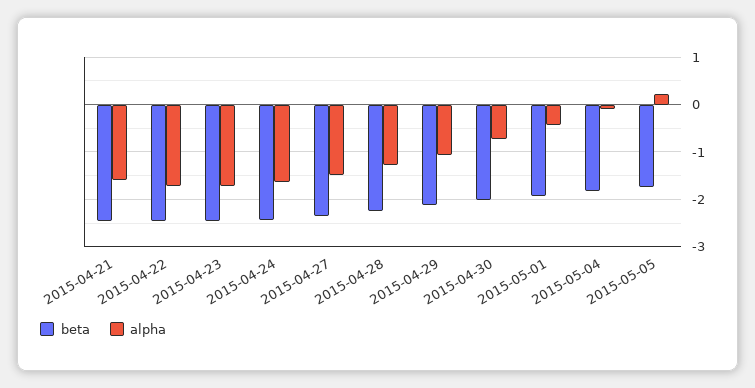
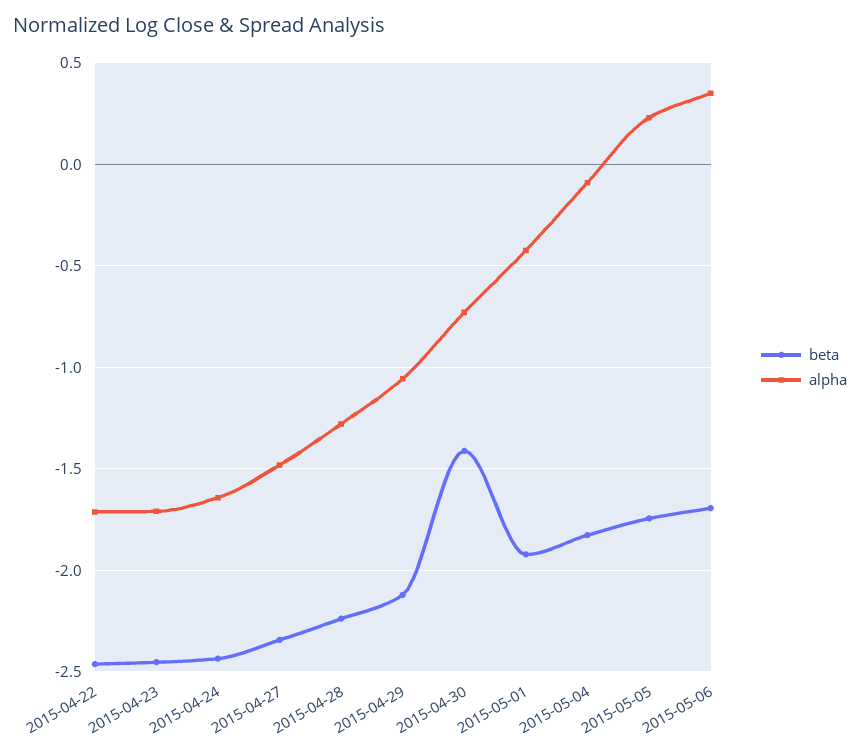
beta, 2015-04-21: -2.4 -> none
alpha, 2015-04-21: -1.6 -> none
beta, 2015-04-30: -2 -> -1.4
beta, 2015-05-06: none -> -1.7
alpha, 2015-05-06: none -> 0.35

